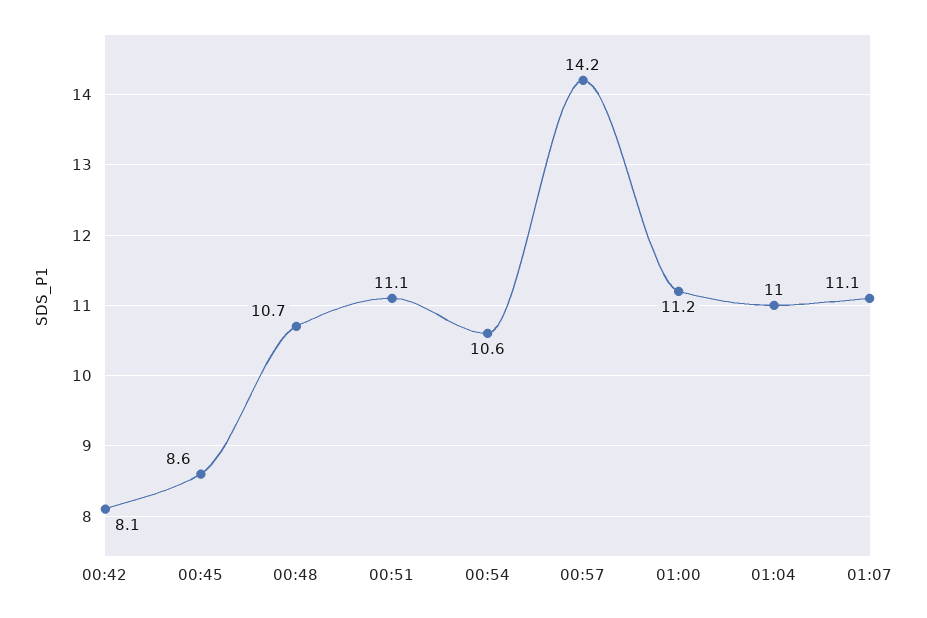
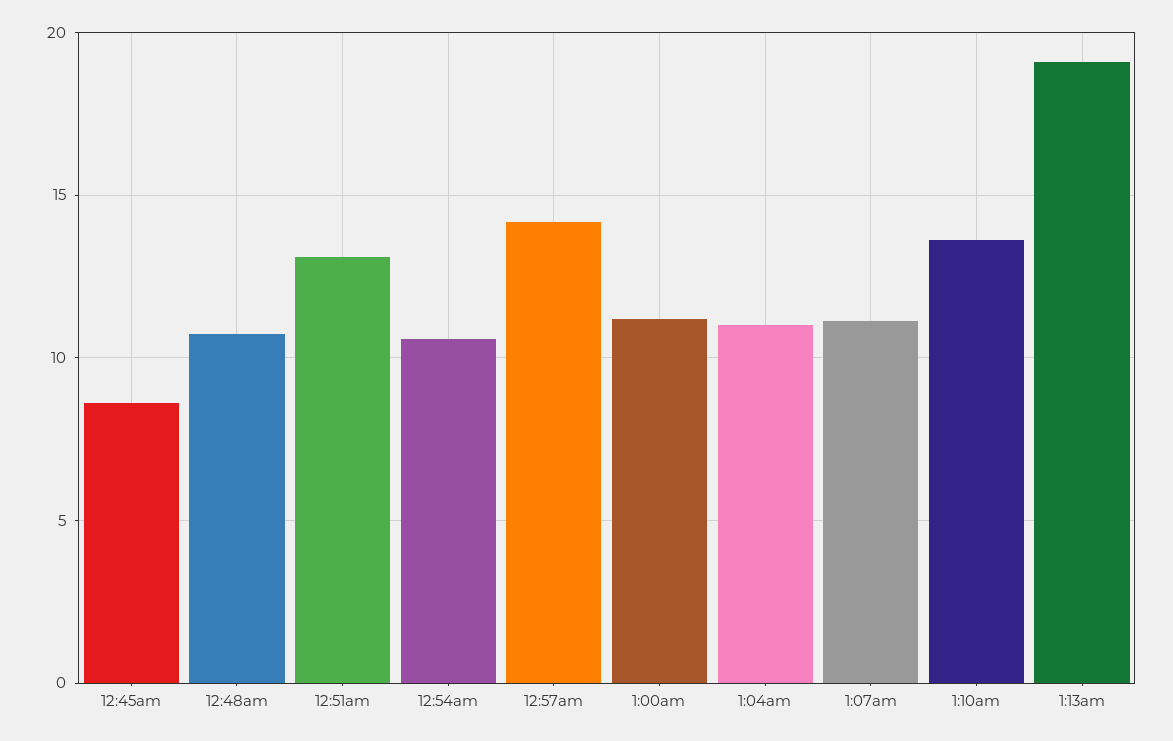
00:42: 8.1 -> none
00:51: 11.1 -> 13
1:10am: none -> 13.5
1:13am: none -> 19

